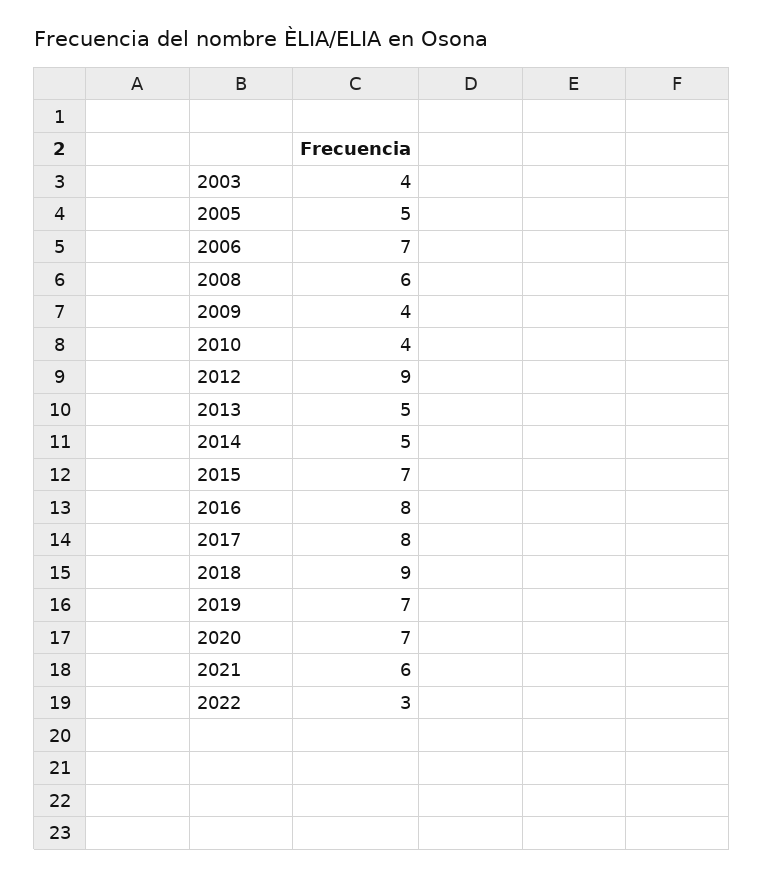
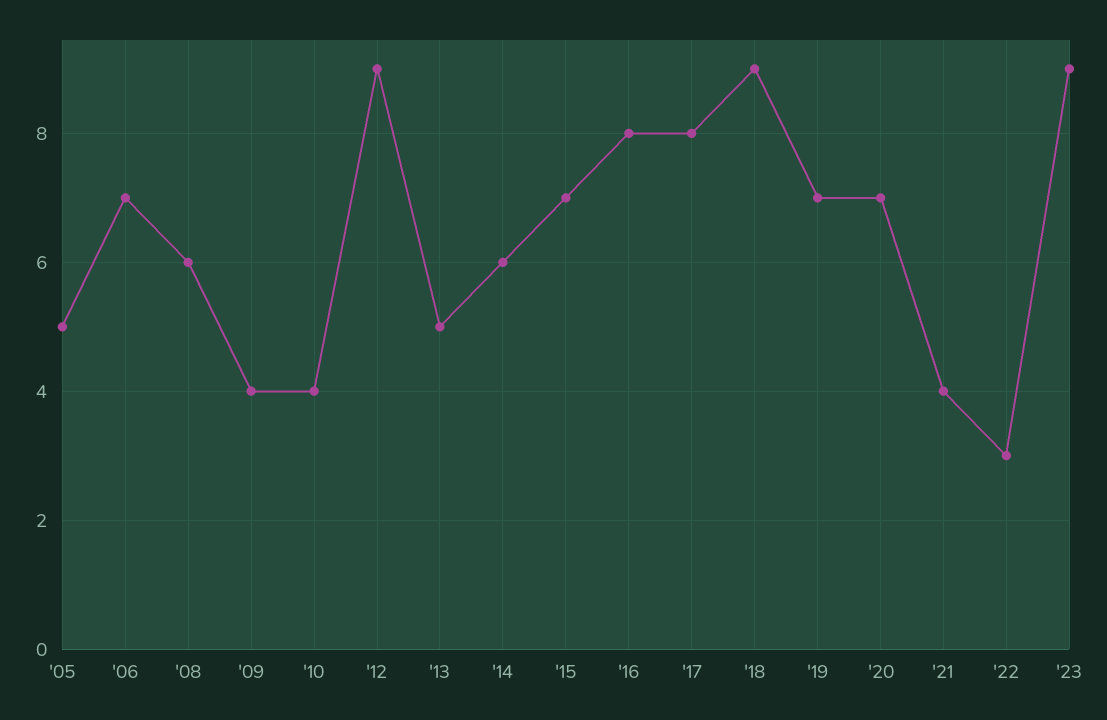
2003: 4 -> none
2014: 5 -> 6
2021: 6 -> 4
'23: none -> 9

